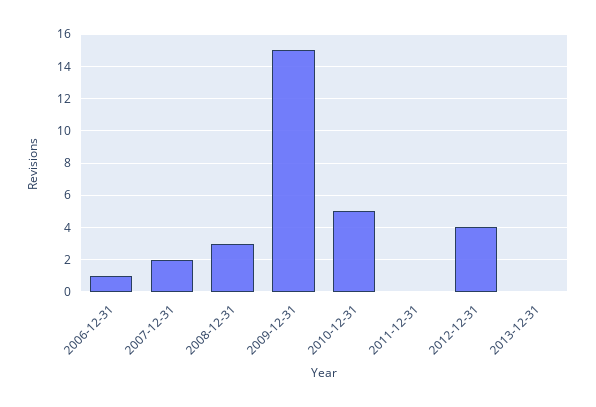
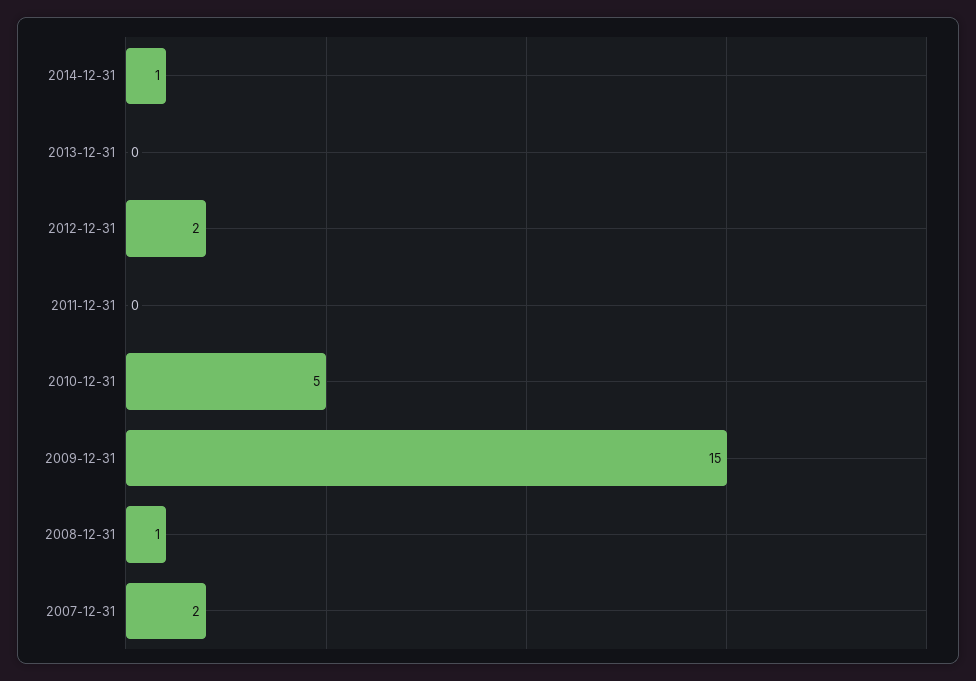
2006-12-31: 1 -> none
2008-12-31: 3 -> 1
2012-12-31: 4 -> 2
2014-12-31: none -> 1

